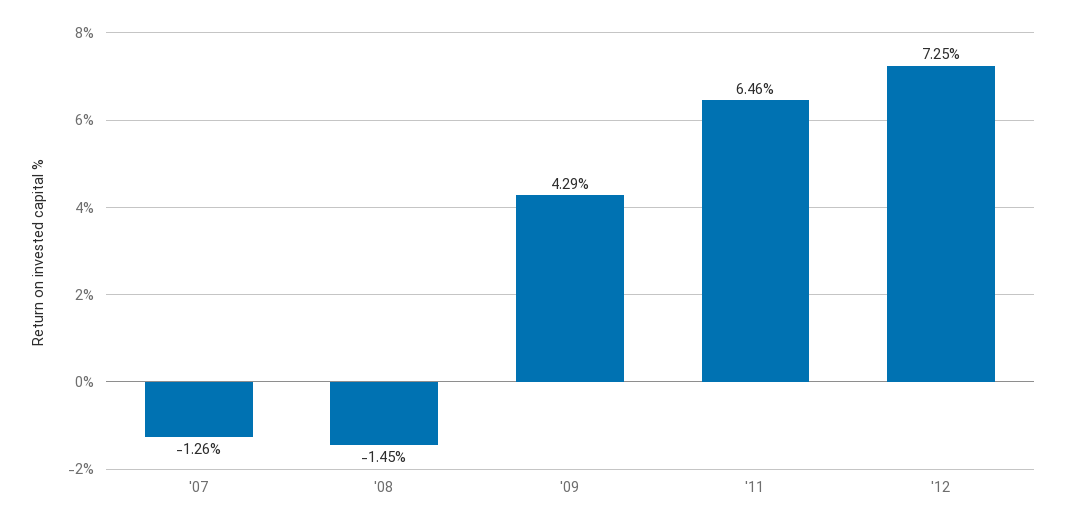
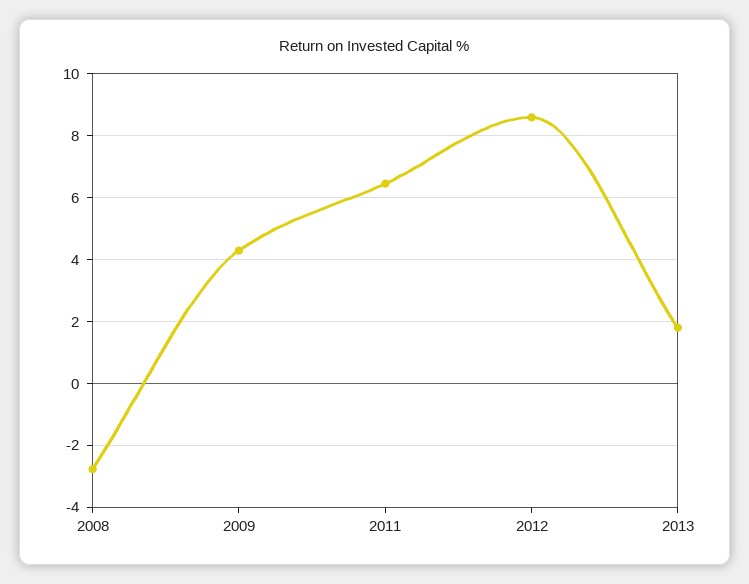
'07: -1.26 -> none
'08: -1.45 -> -2.8
'12: 7.25 -> 8.6
2013: none -> 1.8

